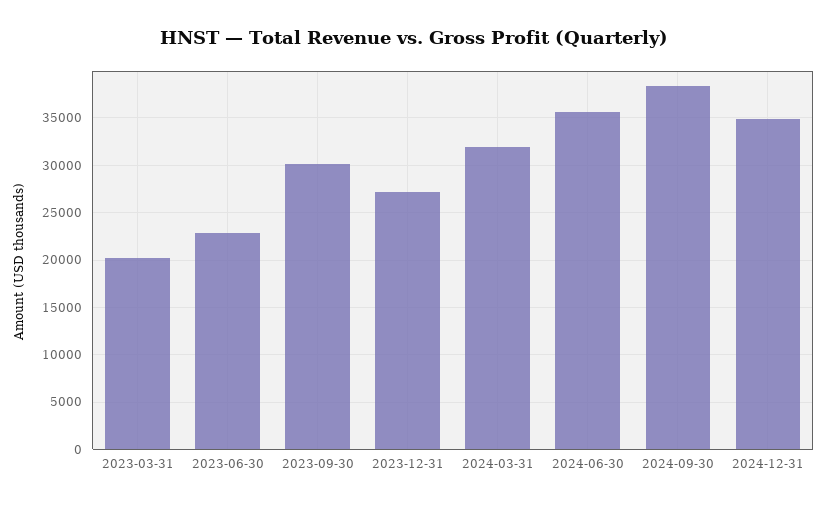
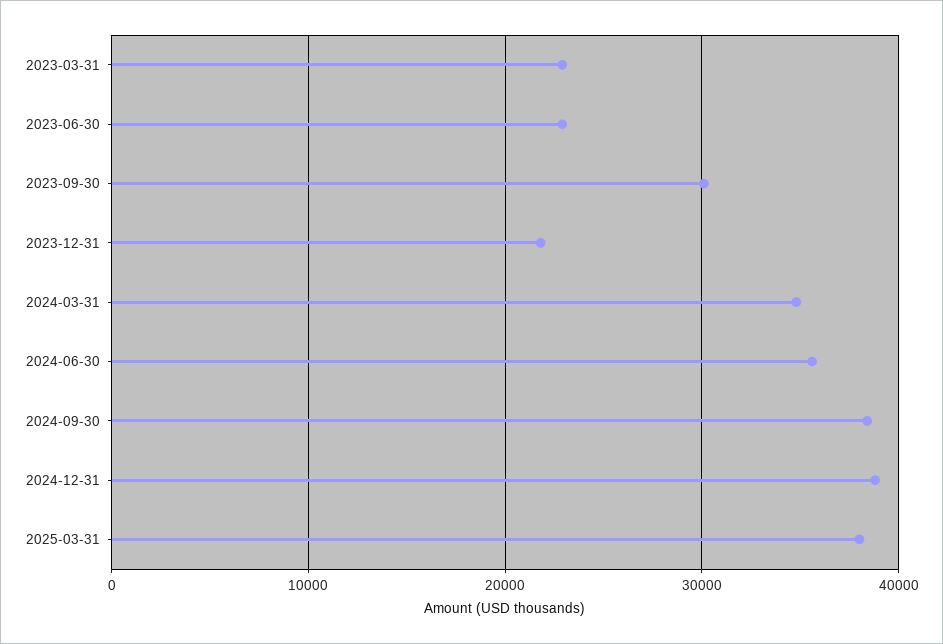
2023-03-31: 20000 -> 23000
2023-12-31: 27000 -> 22000
2024-03-31: 32000 -> 35000
2024-12-31: 35000 -> 39000
2025-03-31: none -> 38000

